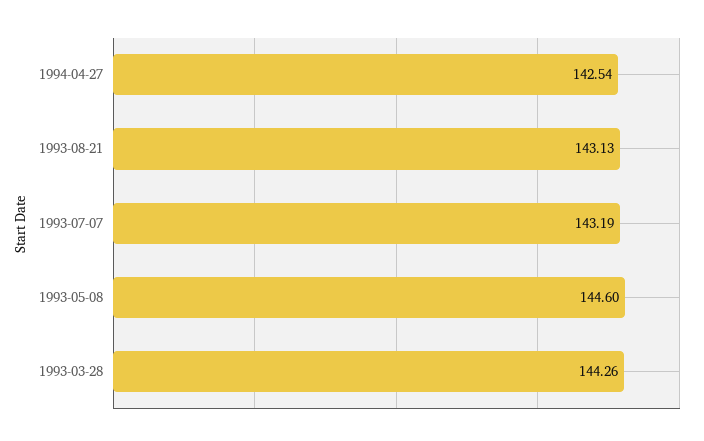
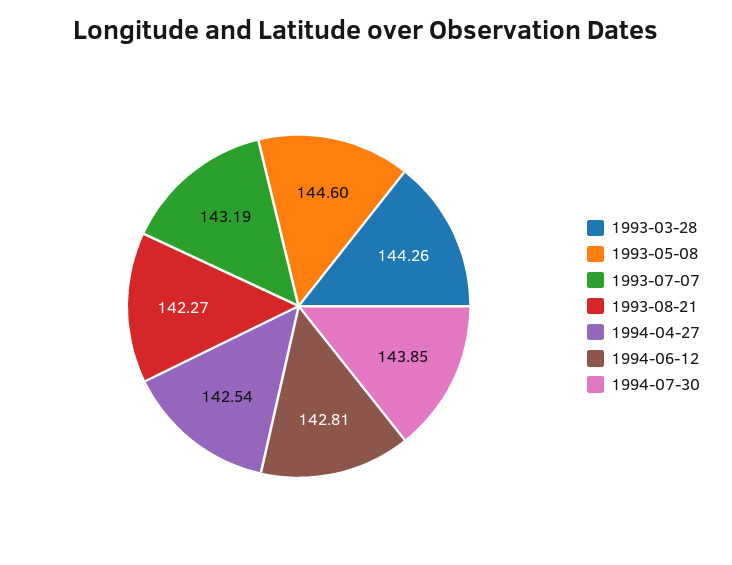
1993-08-21: 143.13 -> 142.27
1994-06-12: none -> 142.81
1994-07-30: none -> 143.85

